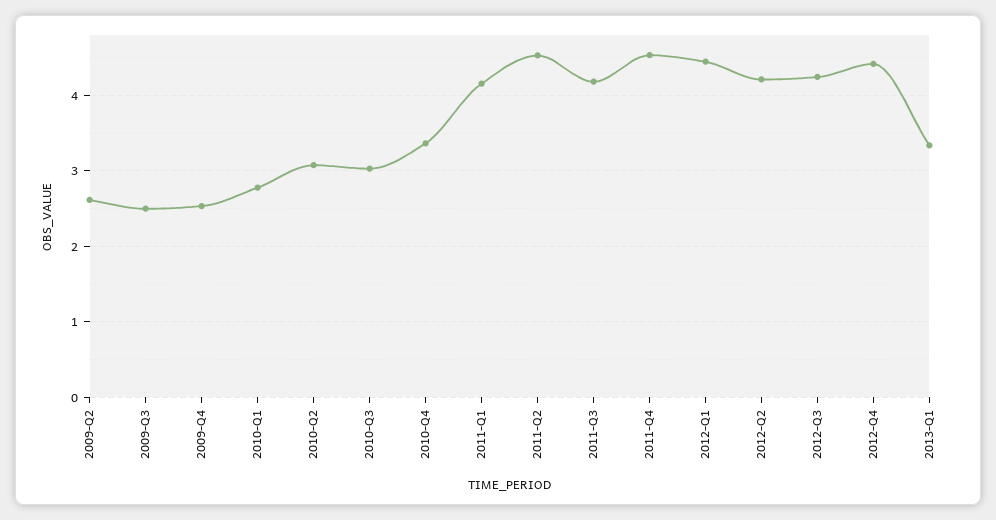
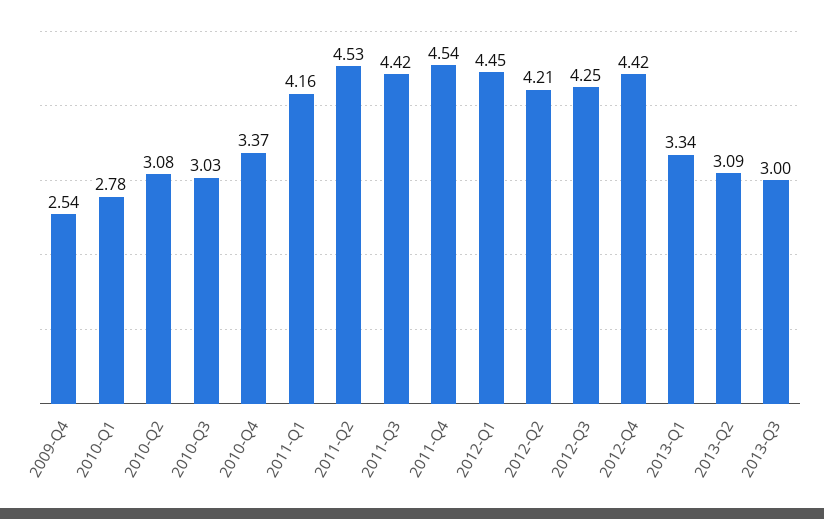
2009-Q2: 2.6 -> none
2009-Q3: 2.5 -> none
2011-Q3: 4.2 -> 4.42
2013-Q2: none -> 3.09
2013-Q3: none -> 3

